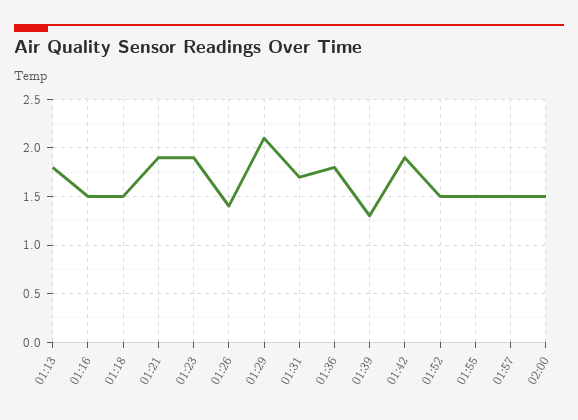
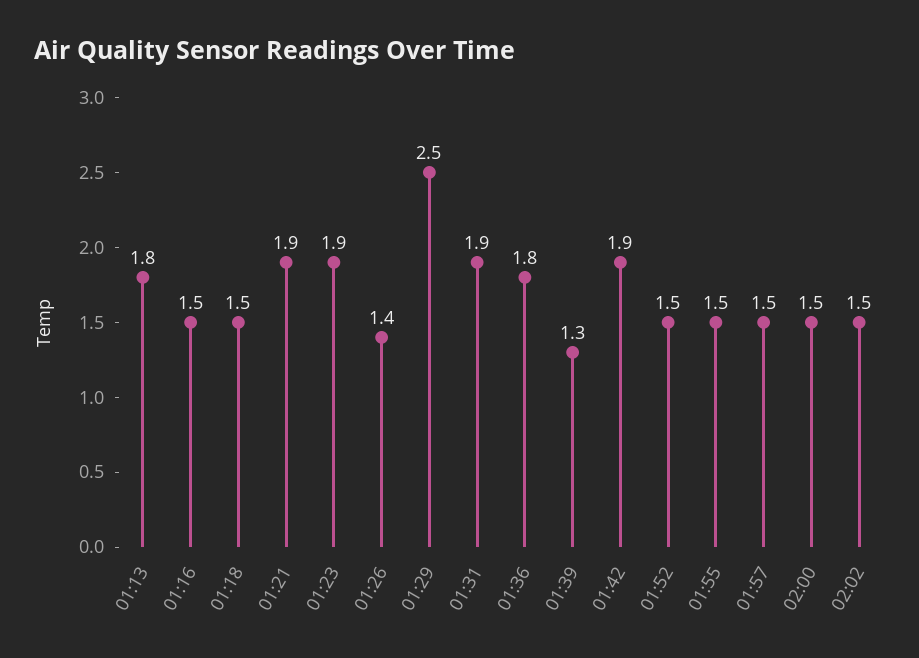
01:29: 2.1 -> 2.5
01:31: 1.7 -> 1.9
02:02: none -> 1.5

